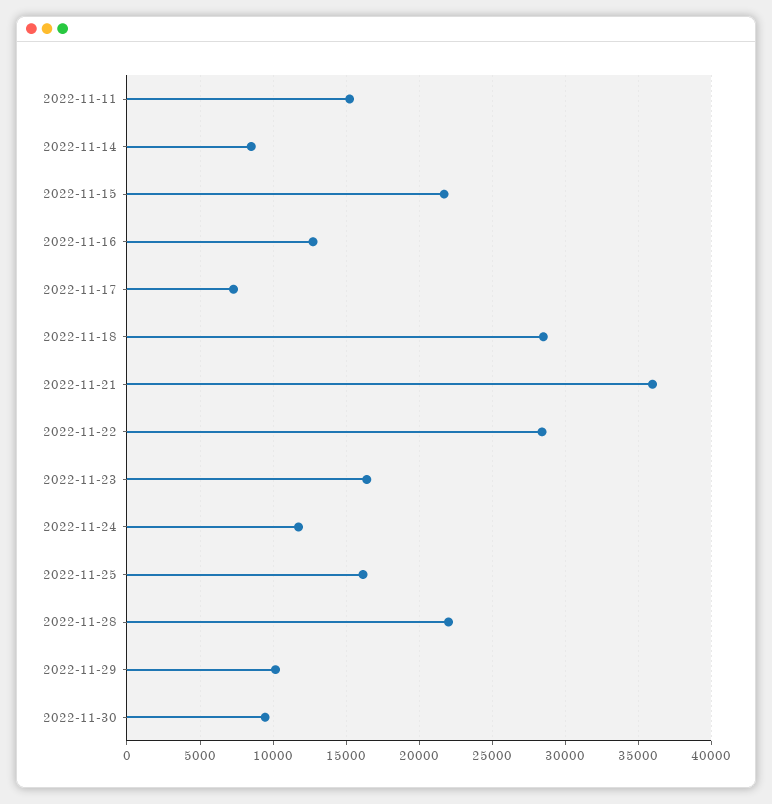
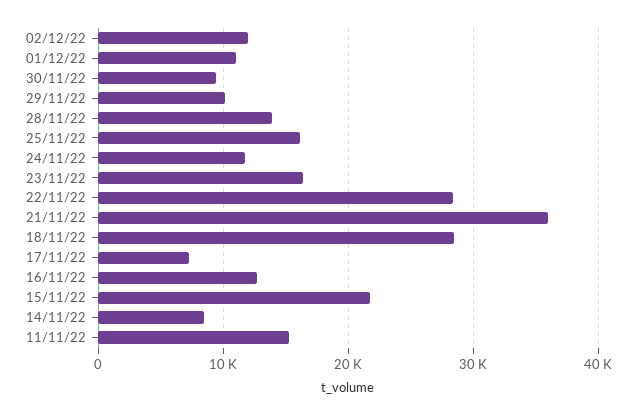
2022-11-28: 22000 -> 14000
02/12/22: none -> 12000
01/12/22: none -> 11000

